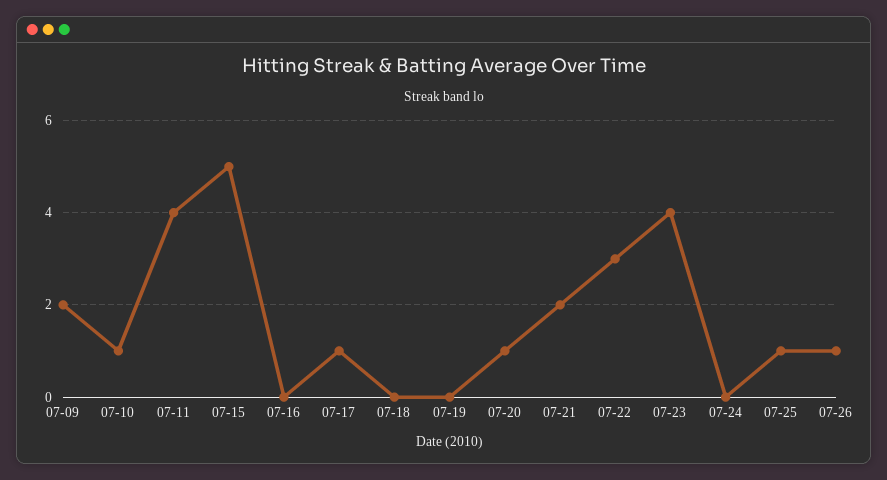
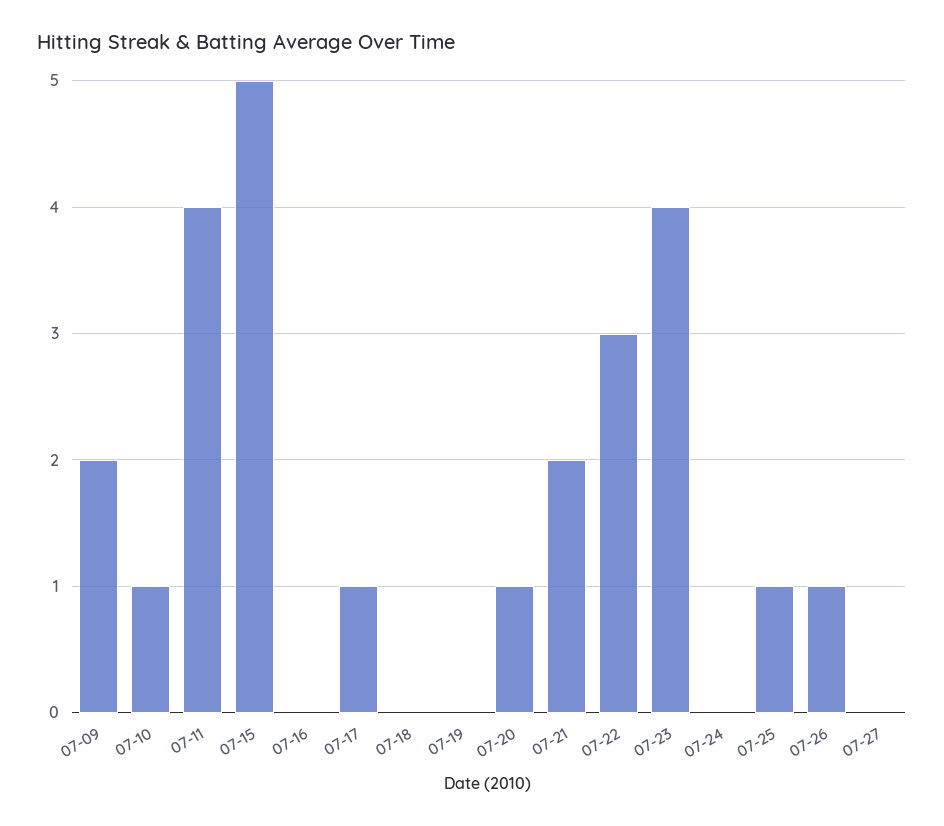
07-27: none -> 0

